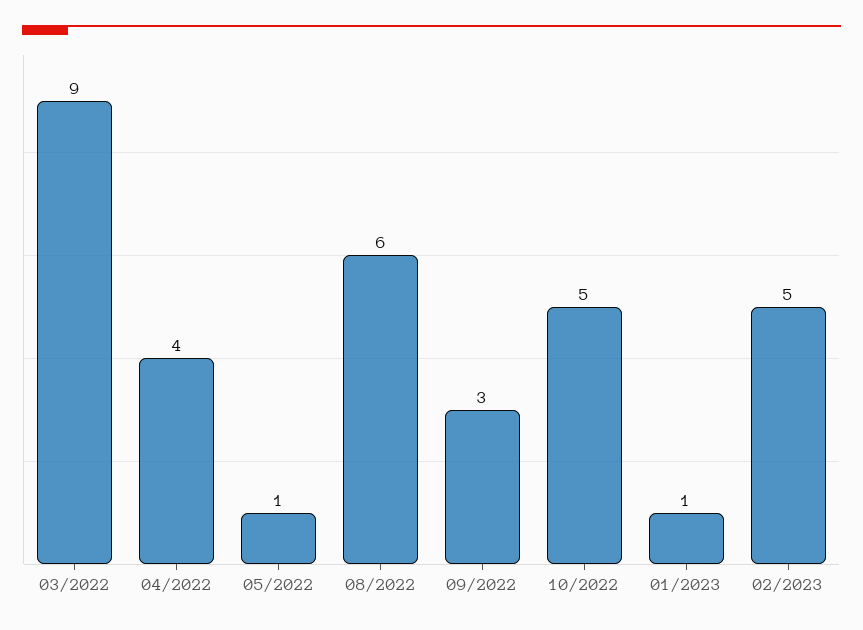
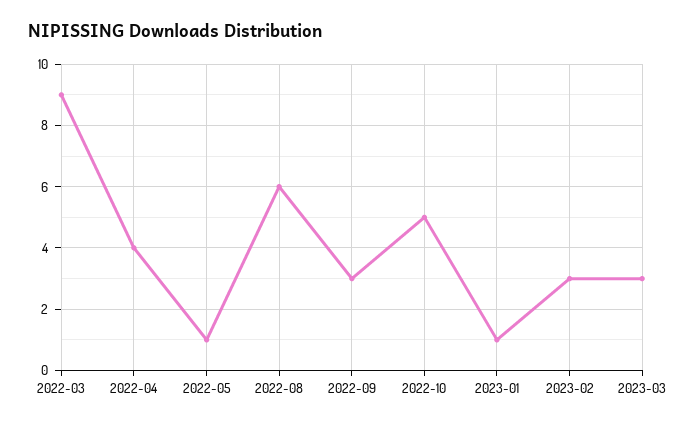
02/2023: 5 -> 3
2023-03: none -> 3

